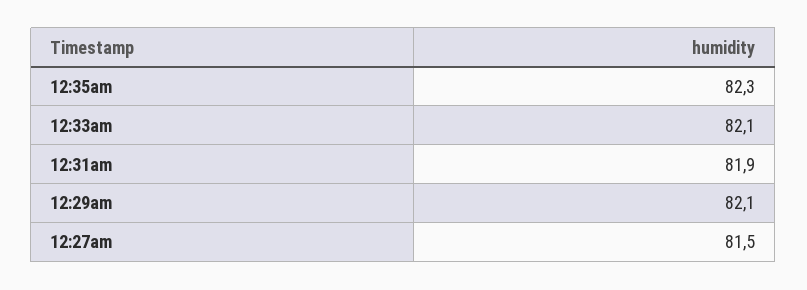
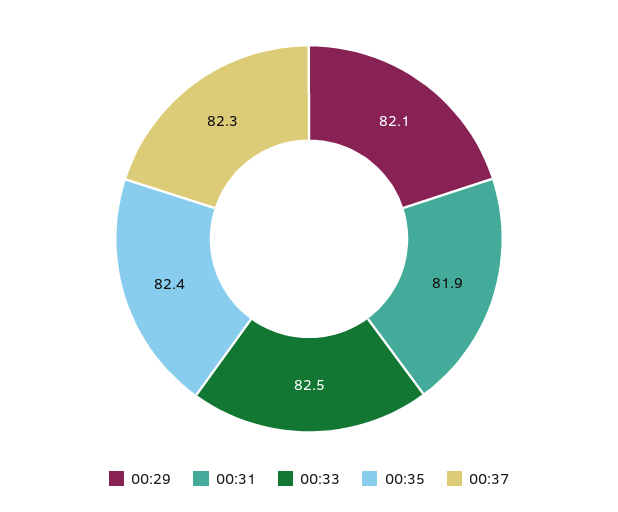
12:35am: 82.3 -> 82.4
12:33am: 82.1 -> 82.5
12:27am: 81.5 -> none
00:37: none -> 82.3

